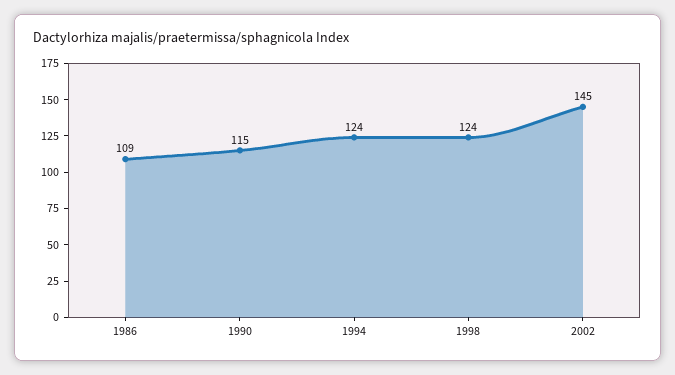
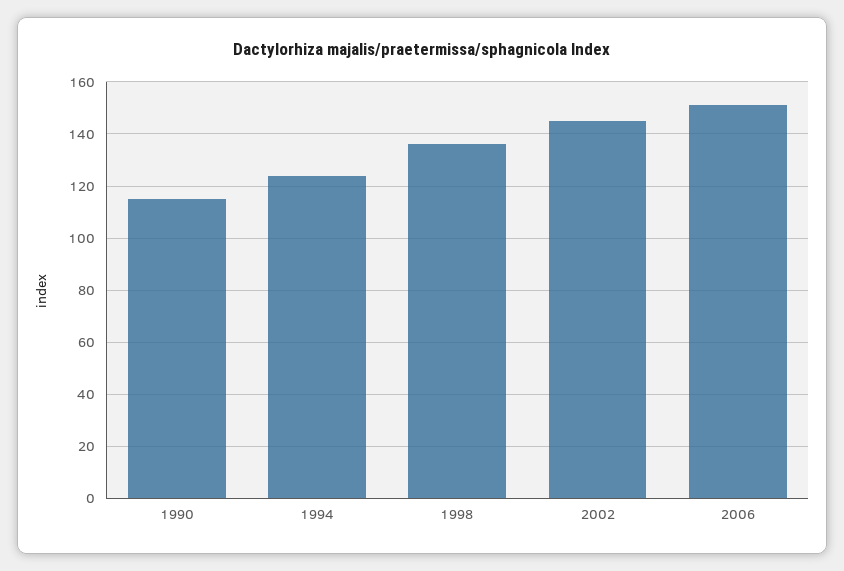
1986: 109 -> none
1998: 124 -> 135
2006: none -> 150

